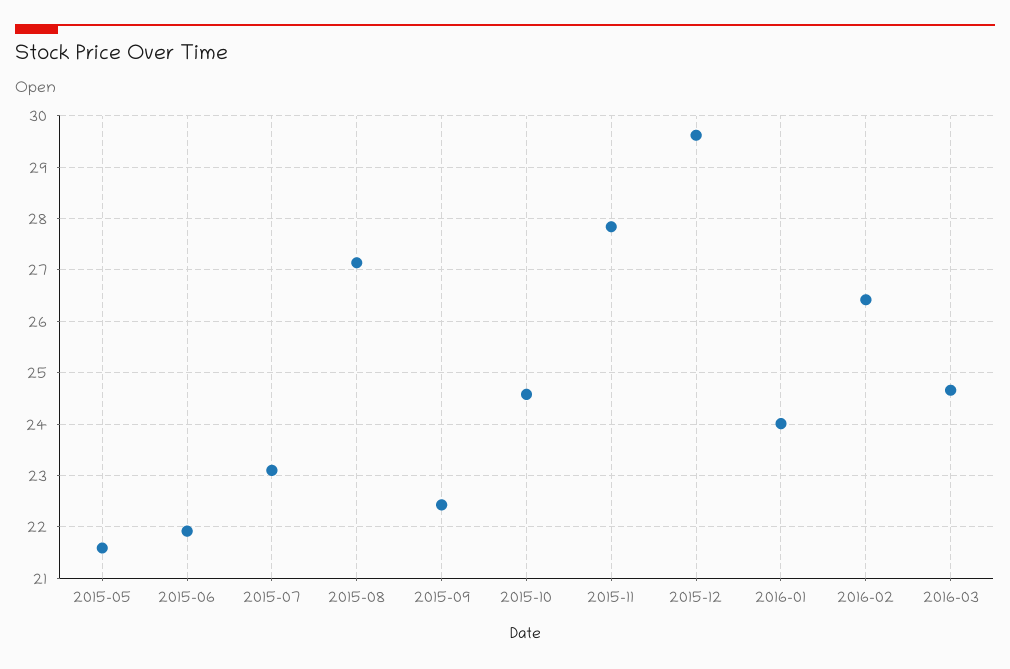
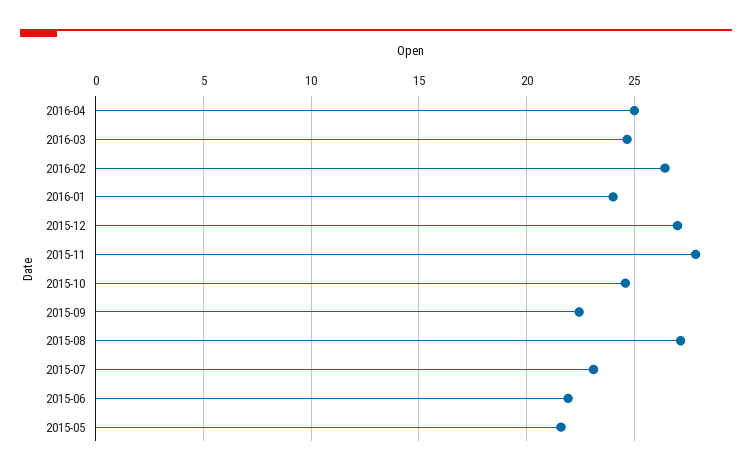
2015-12: 29.6 -> 27
2016-04: none -> 25

